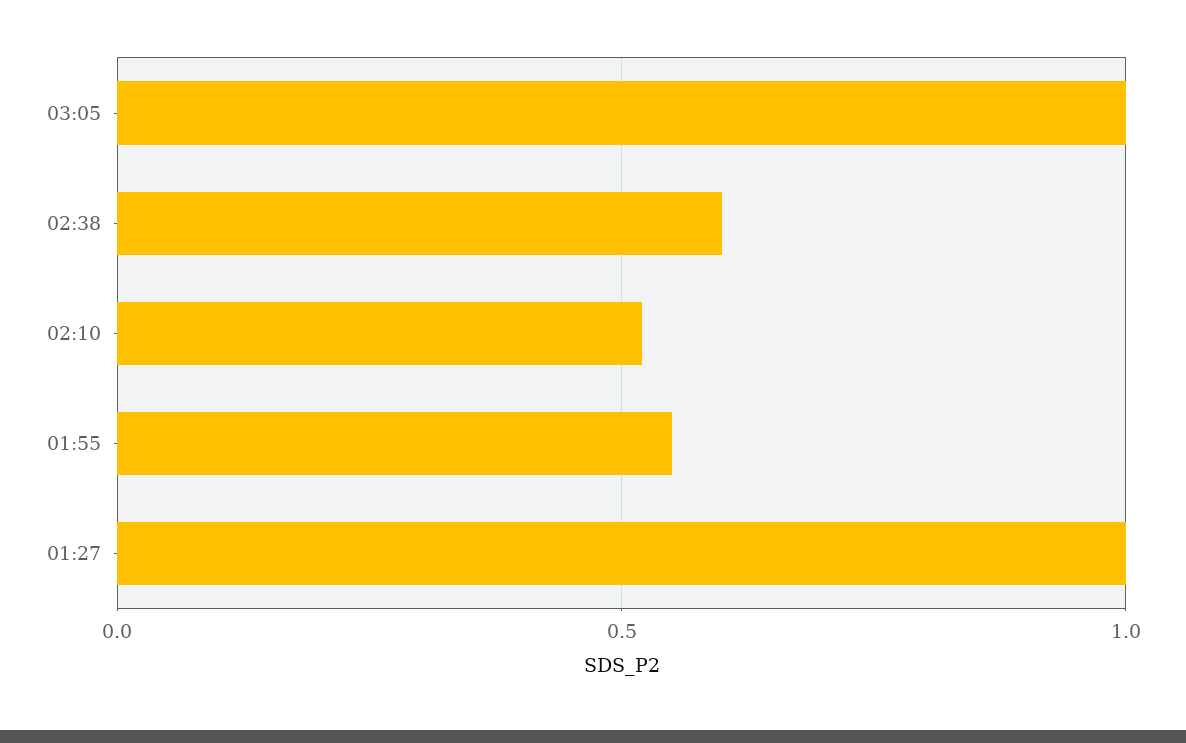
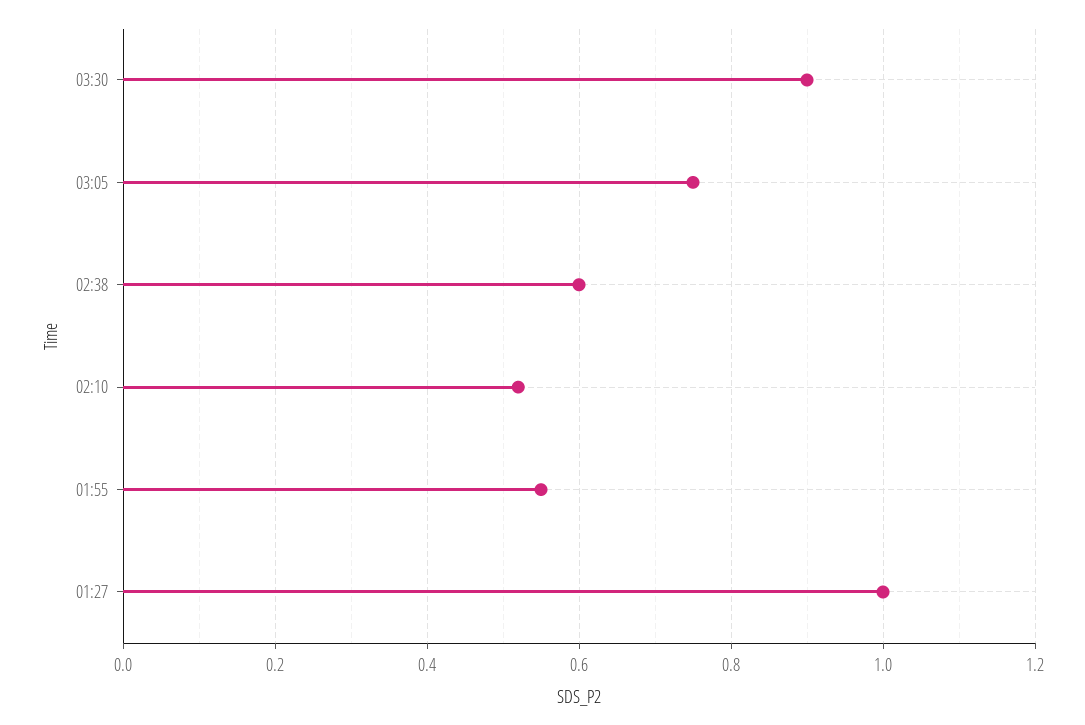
03:05: 1 -> 0.75
03:30: none -> 0.9

